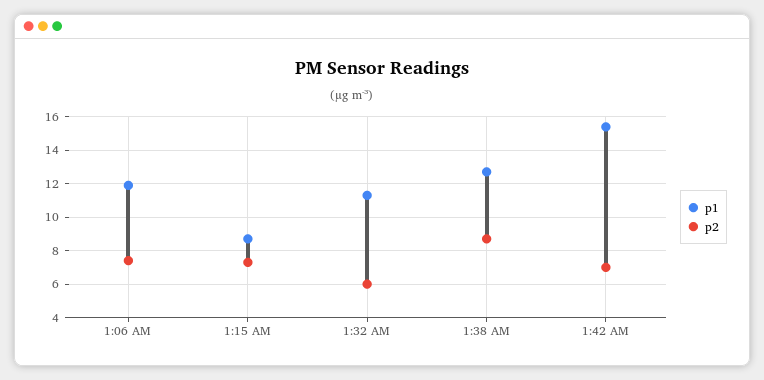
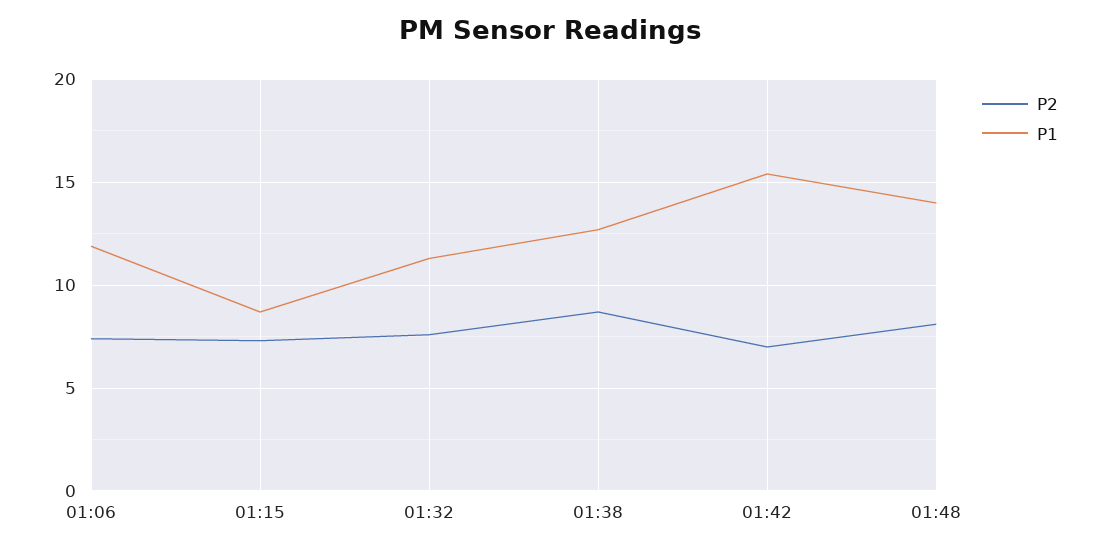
p2, 1:32 AM: 6 -> 7.5
p2, 01:48: none -> 8
p1, 01:48: none -> 14

